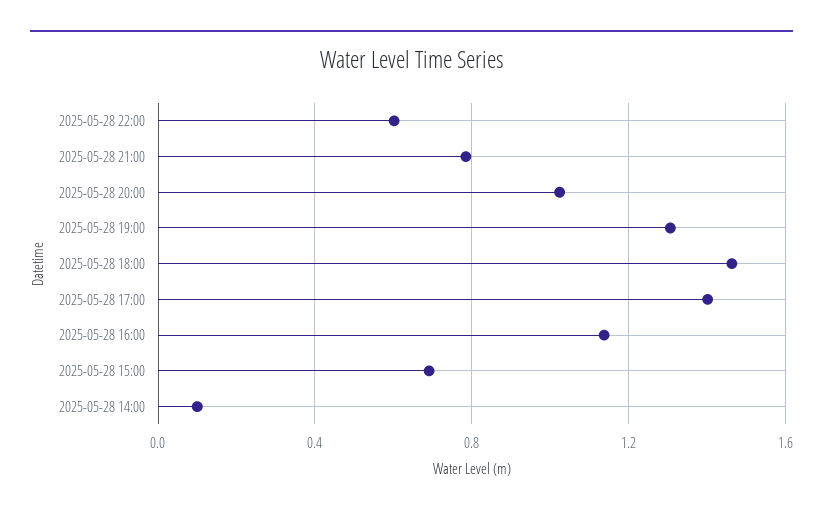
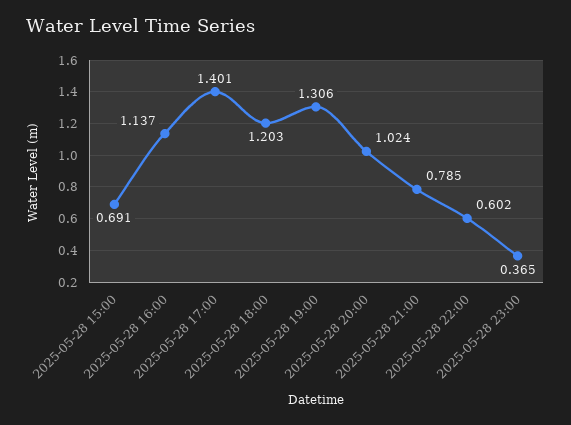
2025-05-28 18:00: 1.45 -> 1.203
2025-05-28 14:00: 0.1 -> none
2025-05-28 23:00: none -> 0.365

